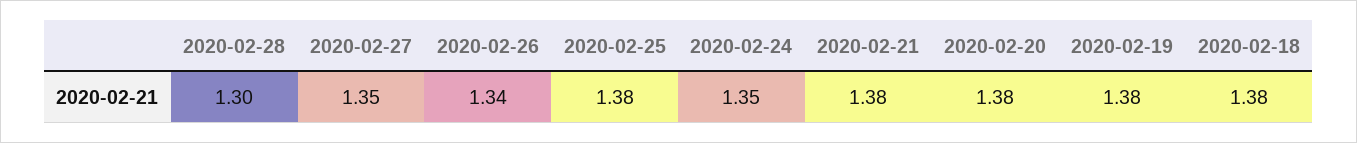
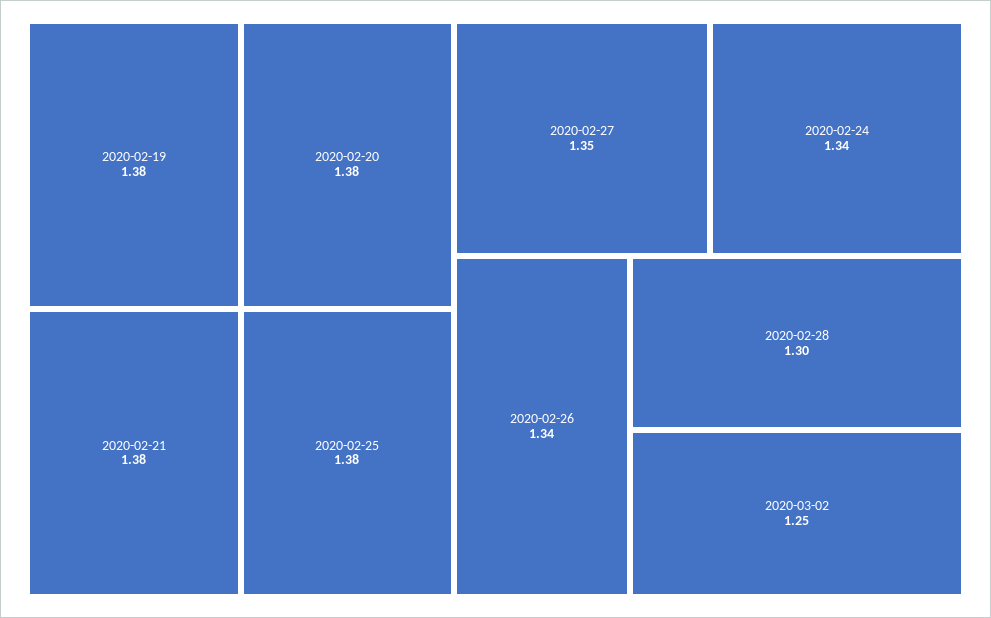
2020-02-24: 1.35 -> 1.34
2020-02-18: 1.38 -> none
2020-03-02: none -> 1.25

